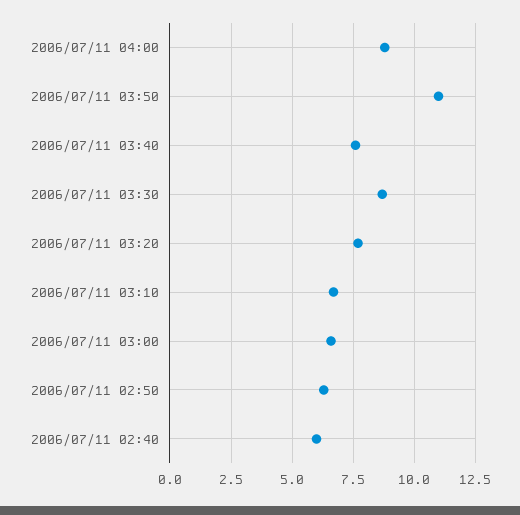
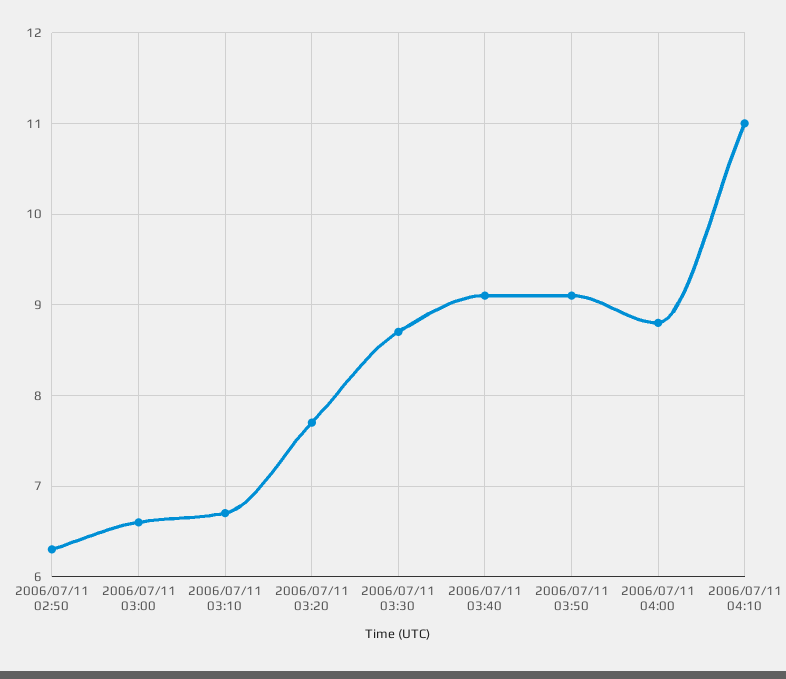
2006/07/11 03:50: 11 -> 9.1
2006/07/11 03:40: 7.5 -> 9.1
2006/07/11 02:40: 6 -> none
2006/07/11 04:10: none -> 11

